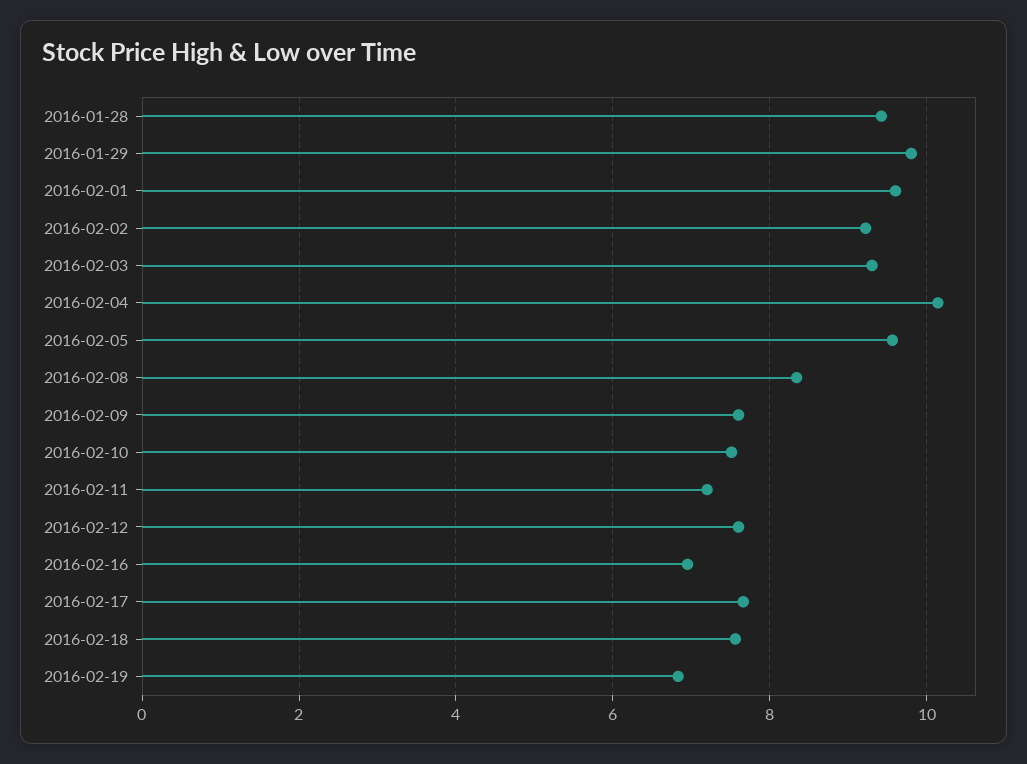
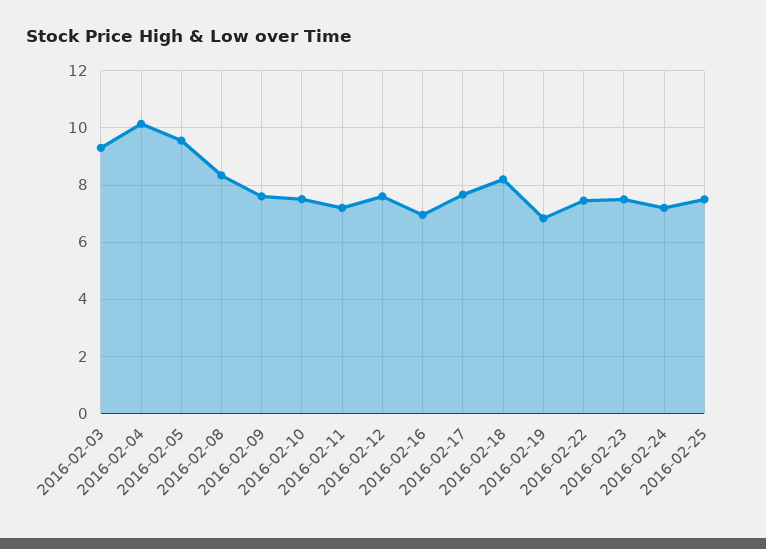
2016-01-28: 9.4 -> none
2016-01-29: 9.8 -> none
2016-02-01: 9.6 -> none
2016-02-02: 9.2 -> none
2016-02-18: 7.6 -> 8.25
2016-02-22: none -> 7.5
2016-02-23: none -> 7.5
2016-02-24: none -> 7.25
2016-02-25: none -> 7.5

